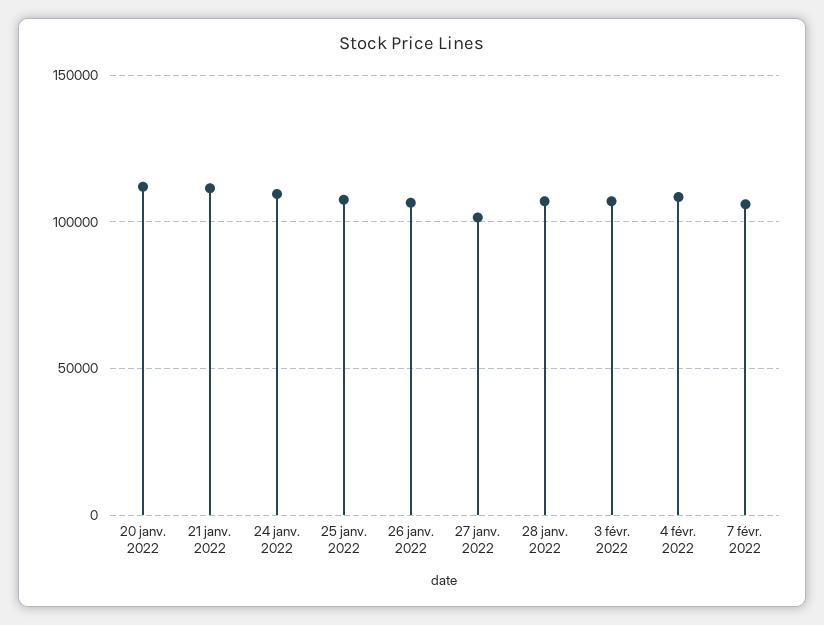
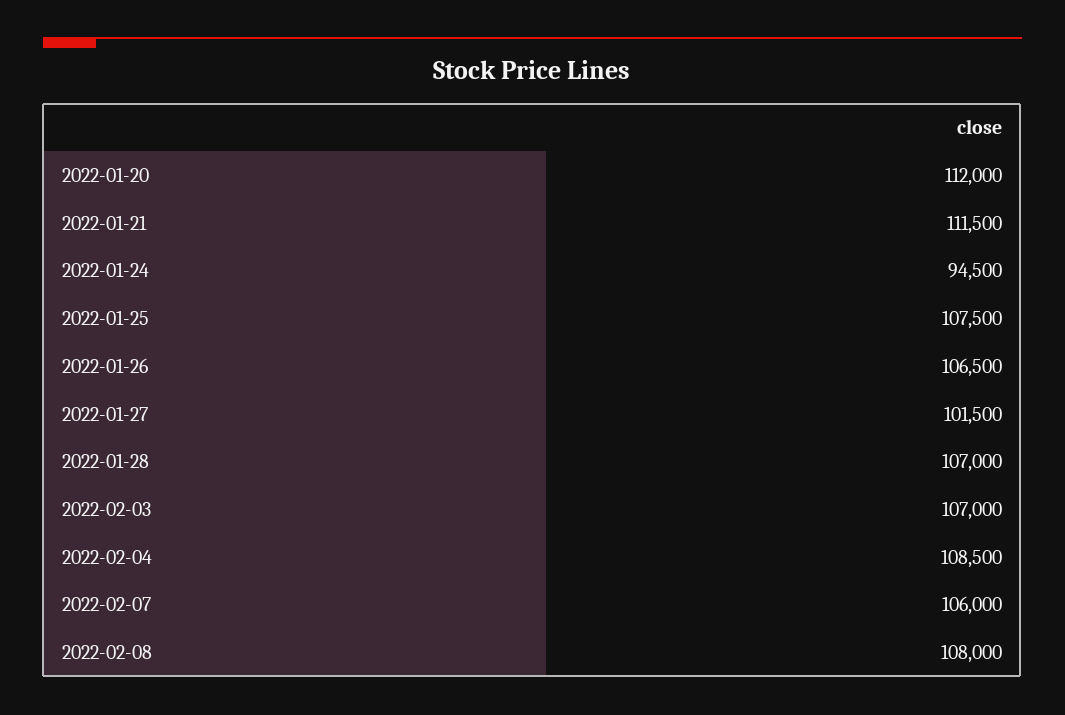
24 janv. 2022: 110000 -> 94500
2022-02-08: none -> 108000

